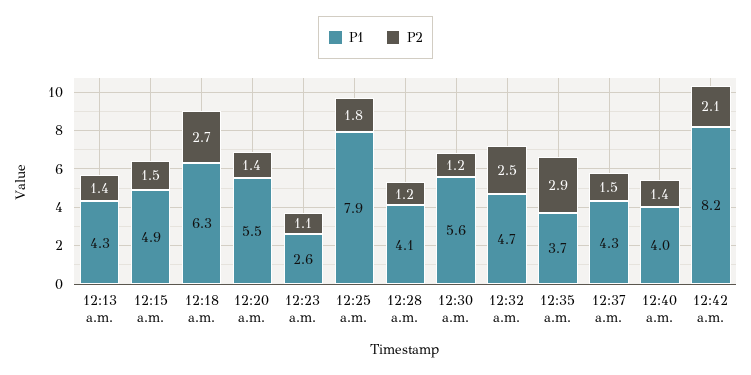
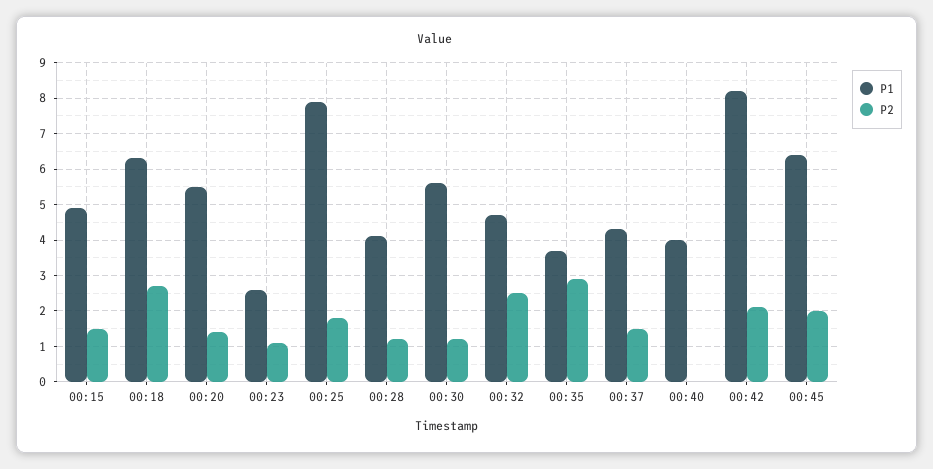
P1, 12:13 a.m.: 4.3 -> none
P2, 12:13 a.m.: 1.4 -> none
P2, 12:40 a.m.: 1.4 -> 0
P1, 00:45: none -> 6.5
P2, 00:45: none -> 2

